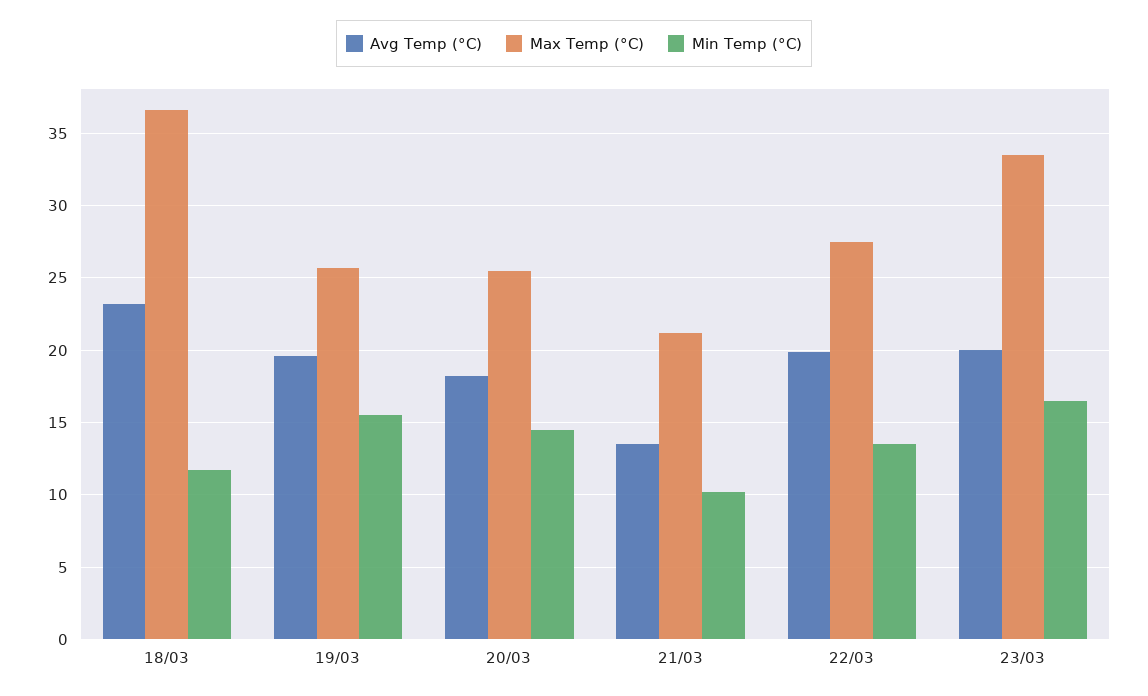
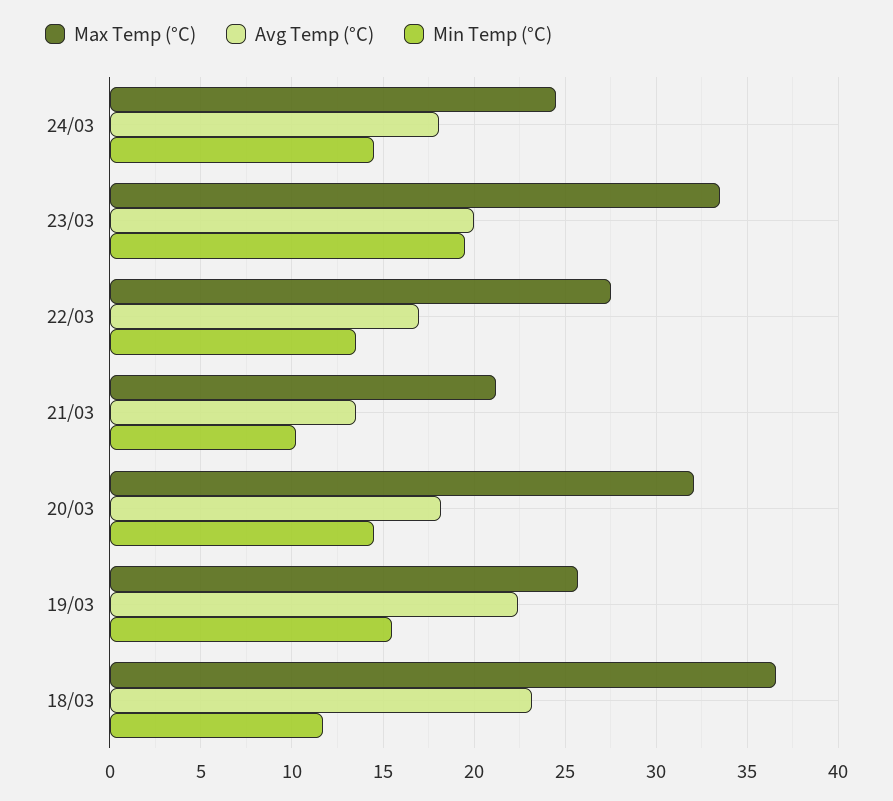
Avg Temp (°C), 19/03: 19.5 -> 22.5
Max Temp (°C), 20/03: 25.5 -> 32
Avg Temp (°C), 22/03: 20 -> 17
Min Temp (°C), 23/03: 16.5 -> 19.5
Max Temp (°C), 24/03: none -> 24.5
Avg Temp (°C), 24/03: none -> 18
Min Temp (°C), 24/03: none -> 14.5

